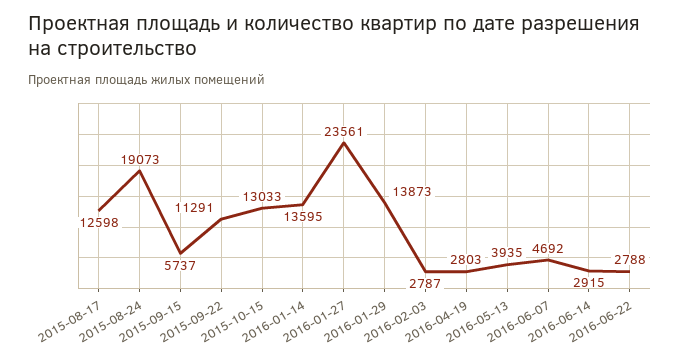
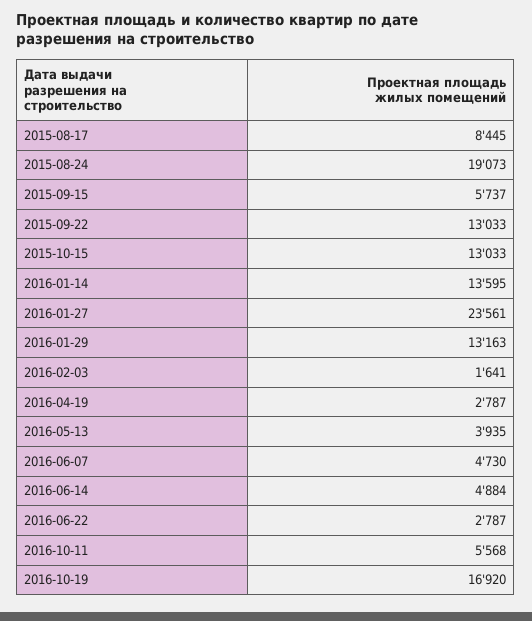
2015-08-17: 12598 -> 8445
2015-09-22: 11291 -> 13033
2016-01-29: 13873 -> 13163
2016-02-03: 2787 -> 1641
2016-04-19: 2803 -> 2787
2016-06-07: 4692 -> 4730
2016-06-14: 2915 -> 4884
2016-06-22: 2788 -> 2787
2016-10-11: none -> 5568
2016-10-19: none -> 16920

